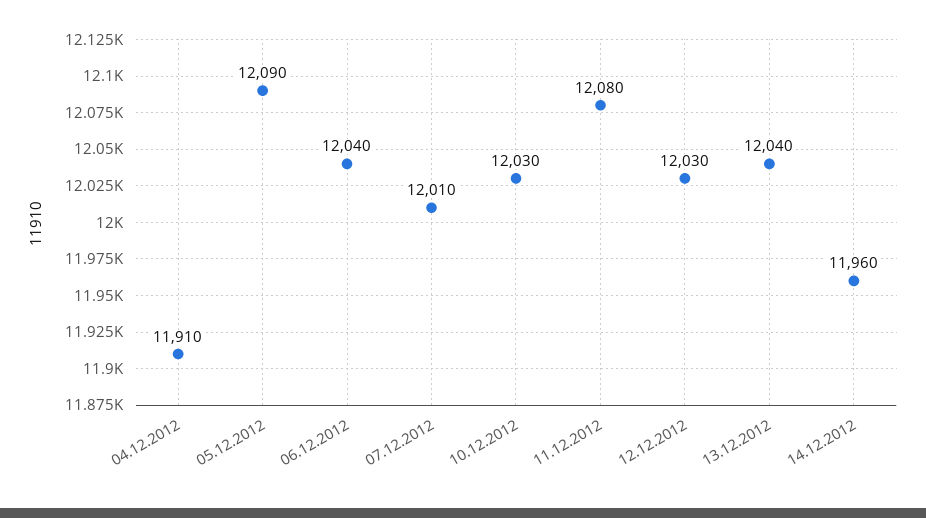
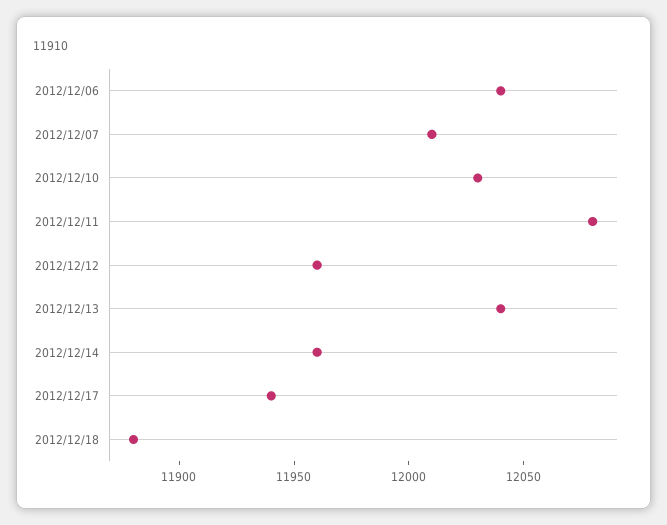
04.12.2012: 11910 -> none
05.12.2012: 12090 -> none
12.12.2012: 12030 -> 11960
2012/12/17: none -> 11940
2012/12/18: none -> 11880

